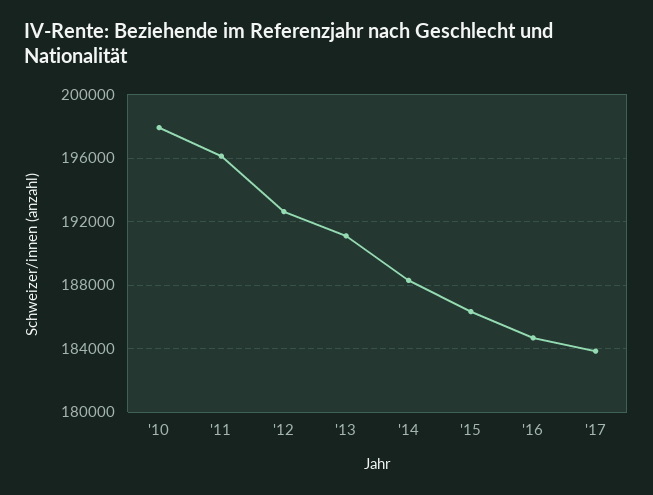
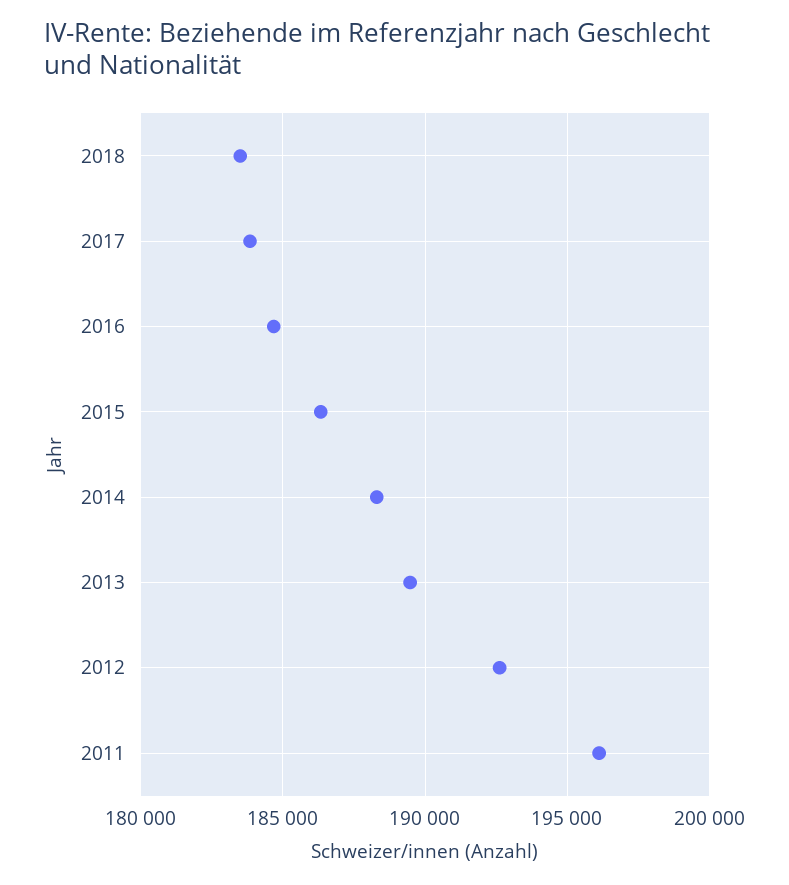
'10: 198000 -> none
'13: 191000 -> 189500
2018: none -> 183500

